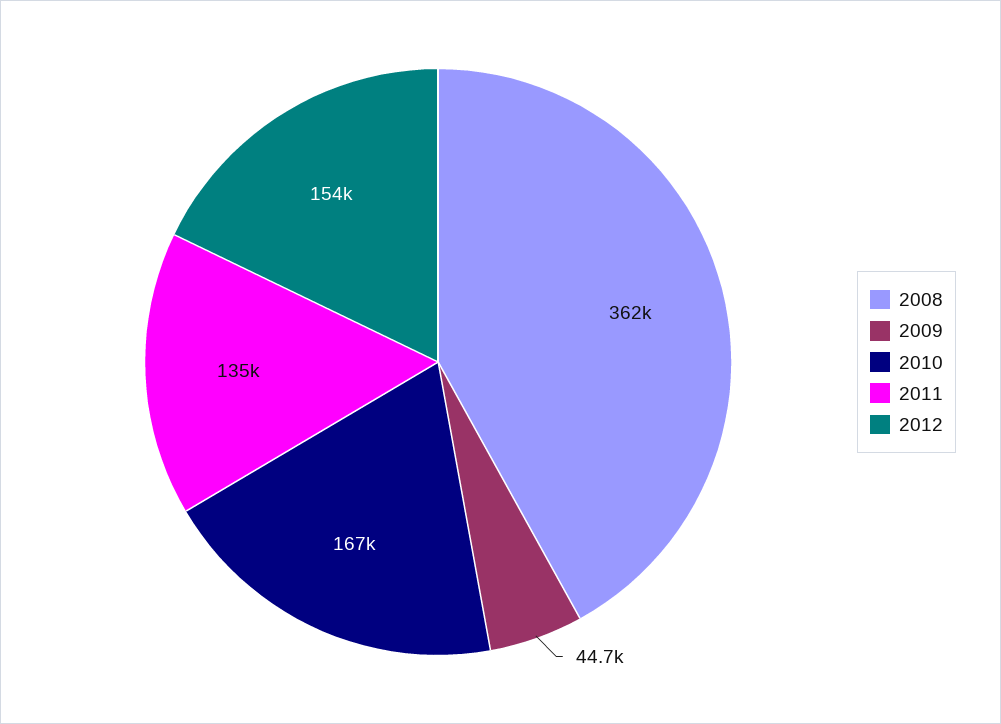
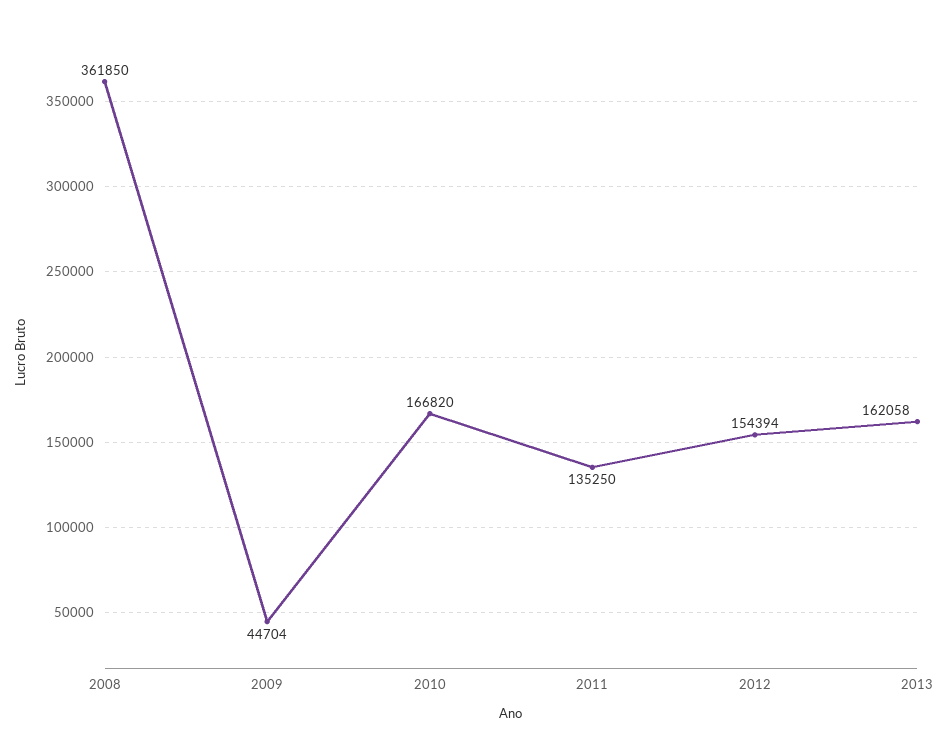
2013: none -> 162058

